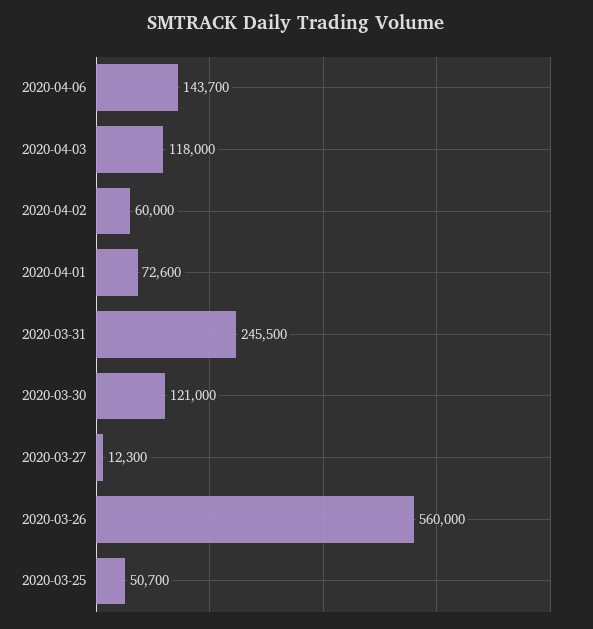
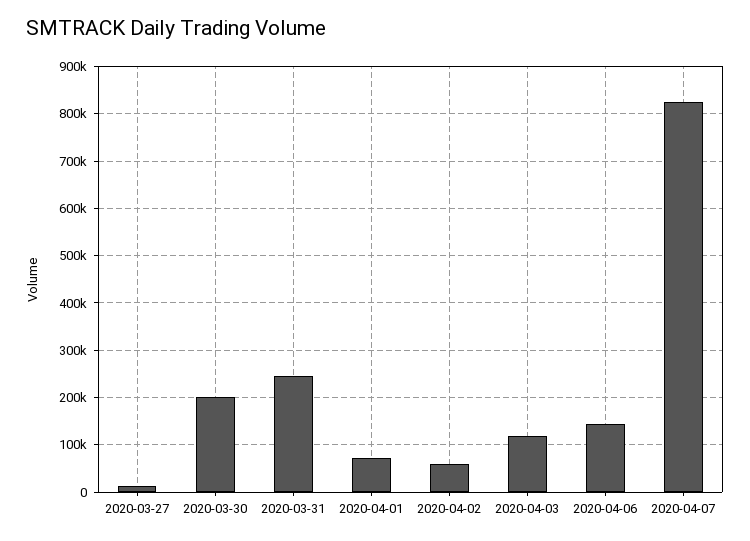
2020-03-30: 121000 -> 200000
2020-03-26: 560000 -> none
2020-03-25: 50700 -> none
2020-04-07: none -> 820000

